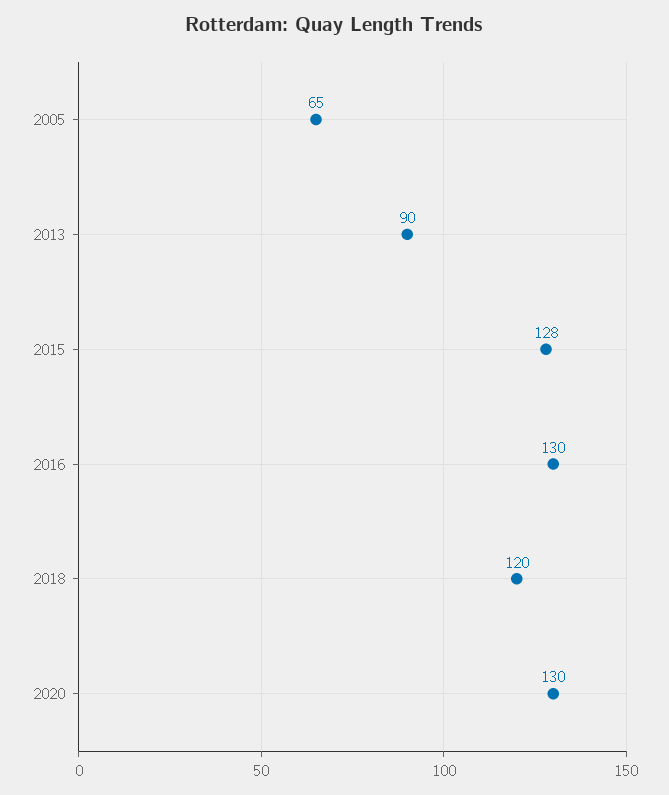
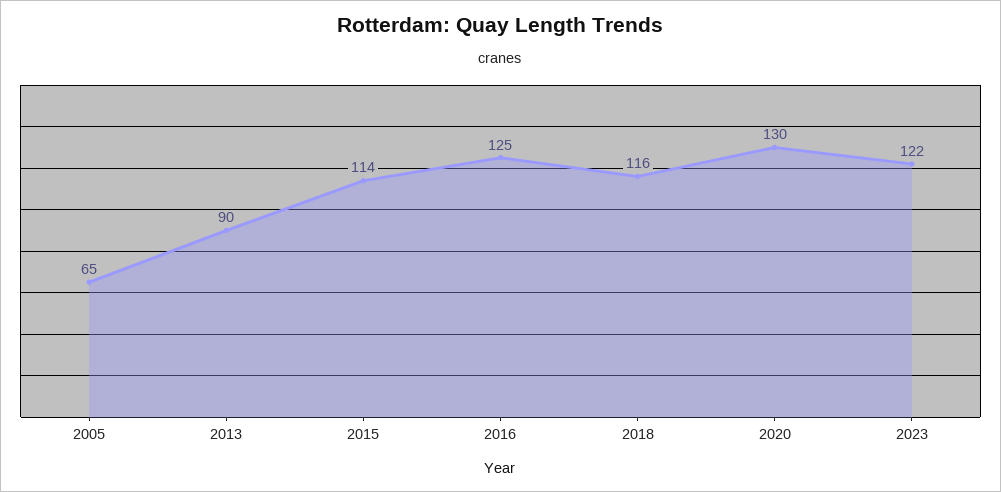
2015: 128 -> 114
2016: 130 -> 125
2018: 120 -> 116
2023: none -> 122

